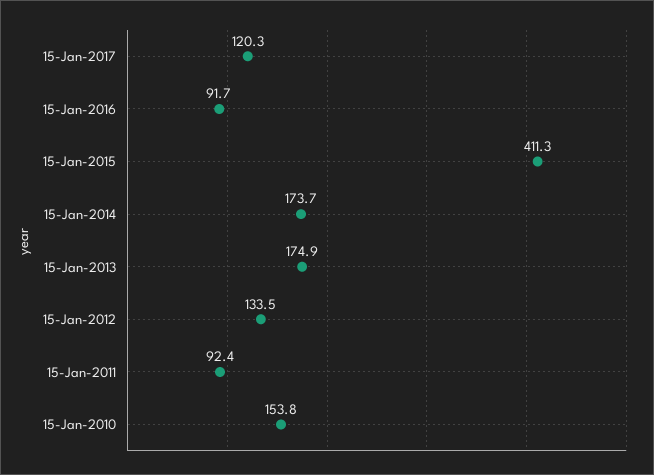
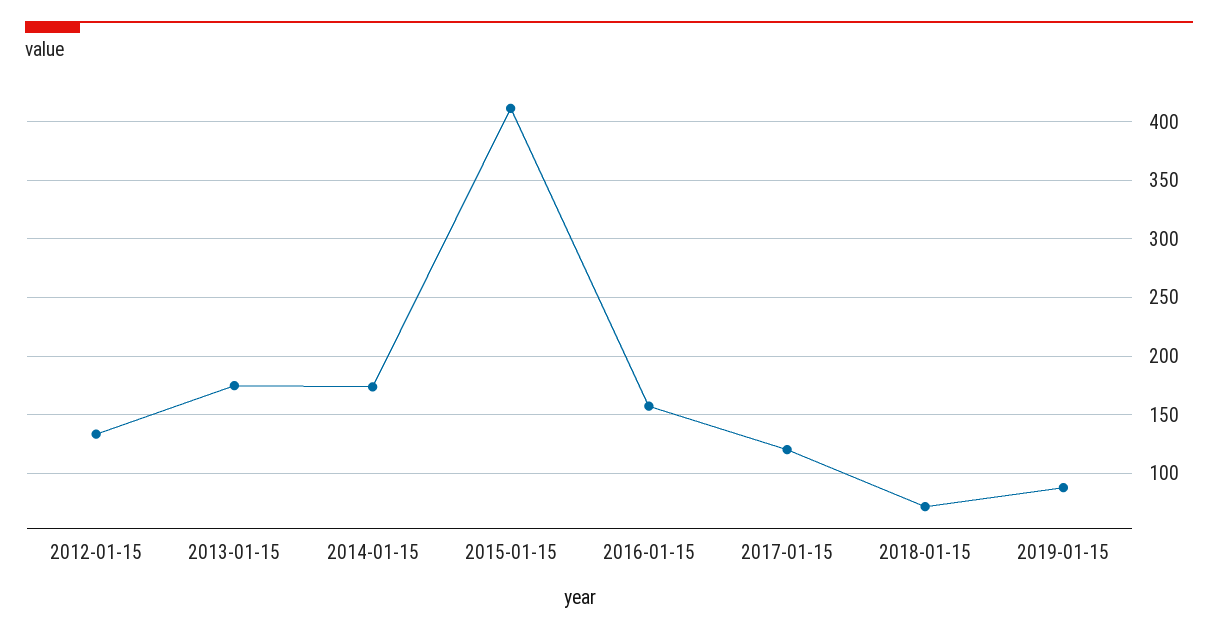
15-Jan-2016: 91.7 -> 160
15-Jan-2011: 92.4 -> none
15-Jan-2010: 153.8 -> none
2018-01-15: none -> 70
2019-01-15: none -> 90

